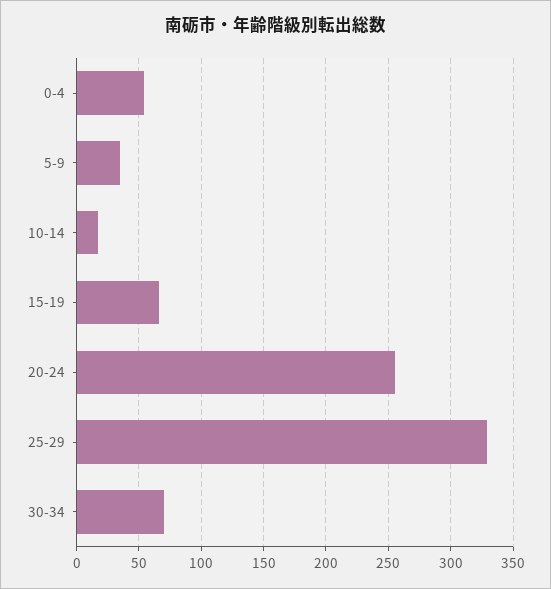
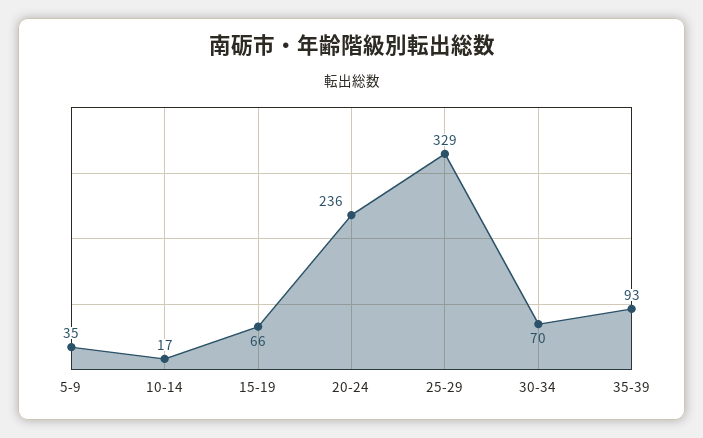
0-4: 55 -> none
20-24: 255 -> 236
35-39: none -> 93

